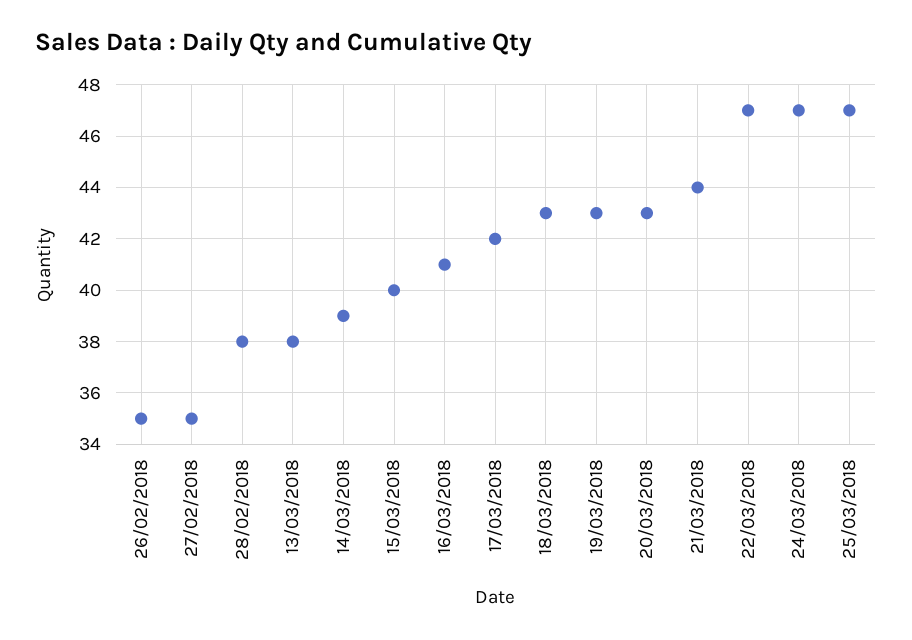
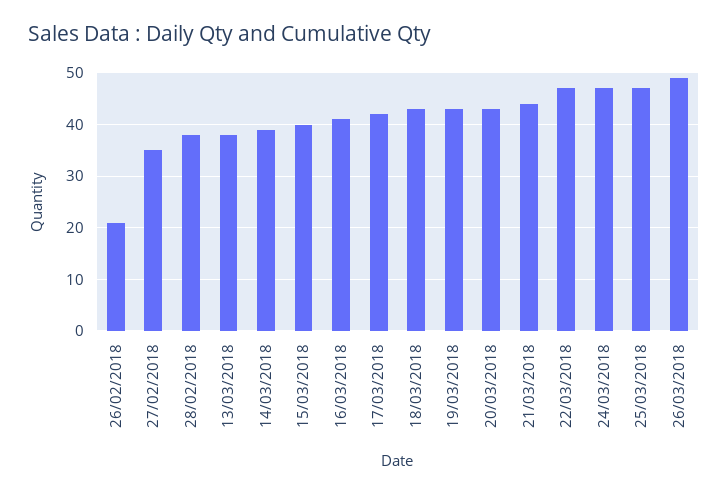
26/02/2018: 35 -> 20
26/03/2018: none -> 50

